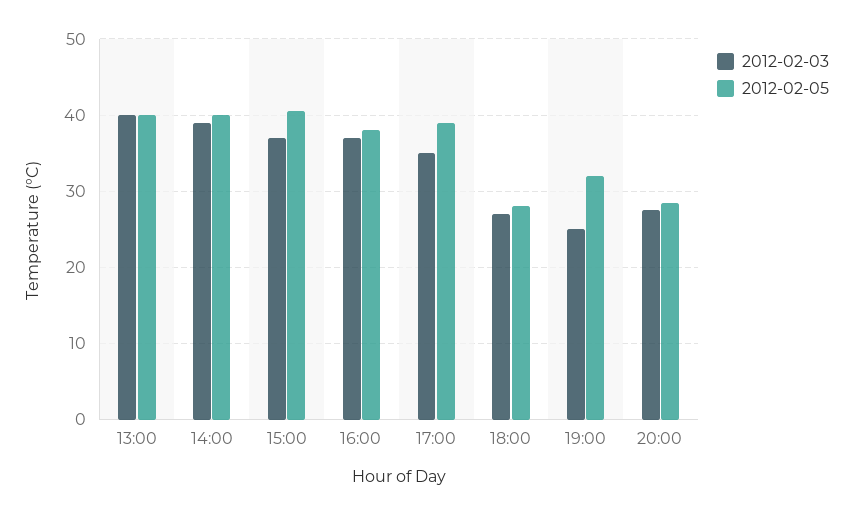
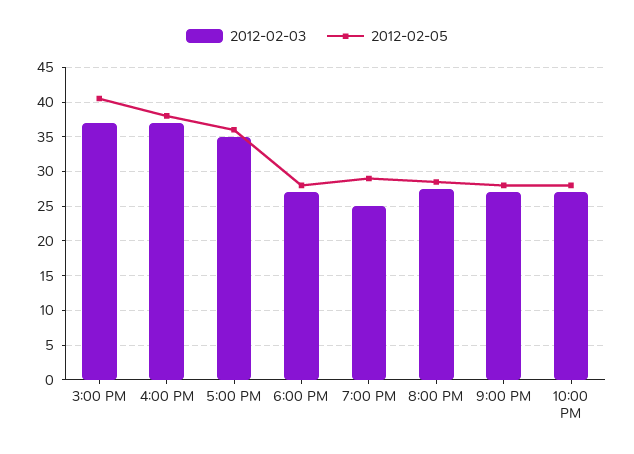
2012-02-03, 13:00: 40 -> none
2012-02-05, 13:00: 40 -> none
2012-02-03, 14:00: 39 -> none
2012-02-05, 14:00: 40 -> none
2012-02-05, 17:00: 39 -> 36
2012-02-05, 19:00: 32 -> 29
2012-02-03, 9:00 PM: none -> 27
2012-02-05, 9:00 PM: none -> 28
2012-02-03, 10:00 PM: none -> 27
2012-02-05, 10:00 PM: none -> 28

